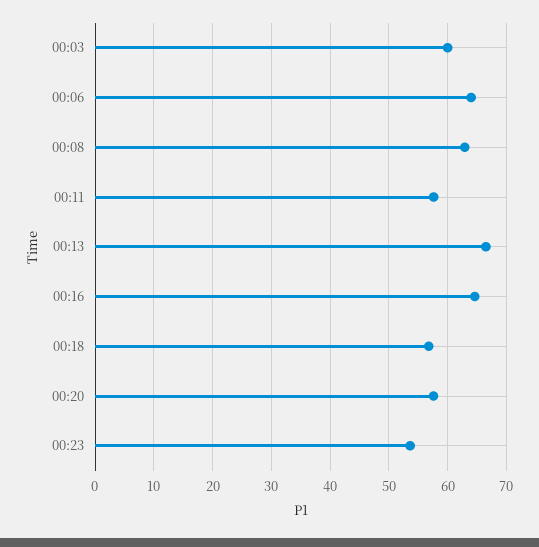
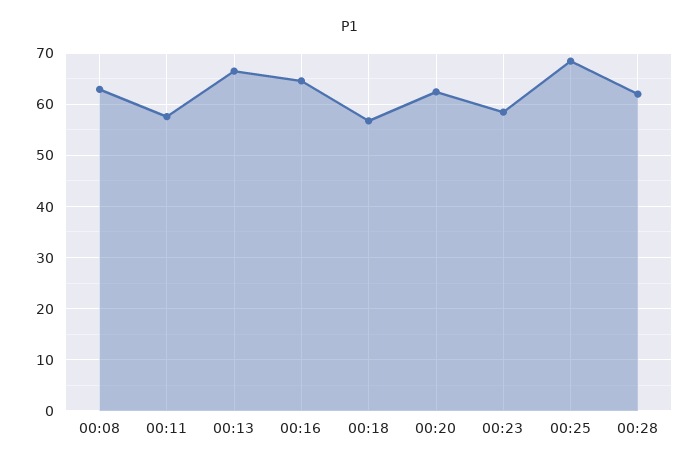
00:03: 60 -> none
00:06: 64 -> none
00:20: 58 -> 62
00:23: 54 -> 58
00:25: none -> 68
00:28: none -> 62

